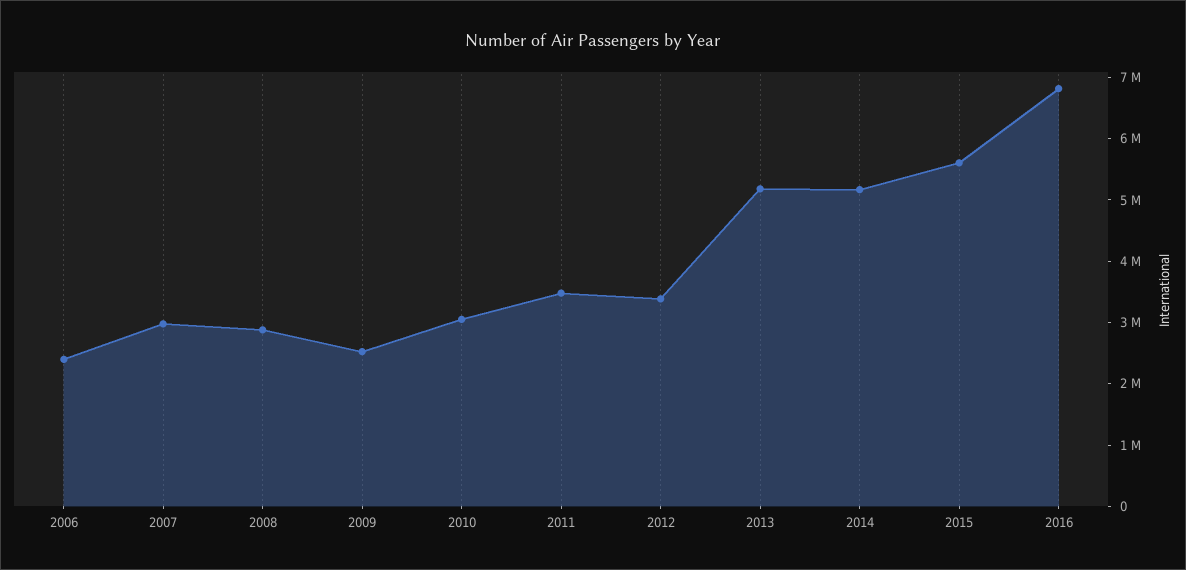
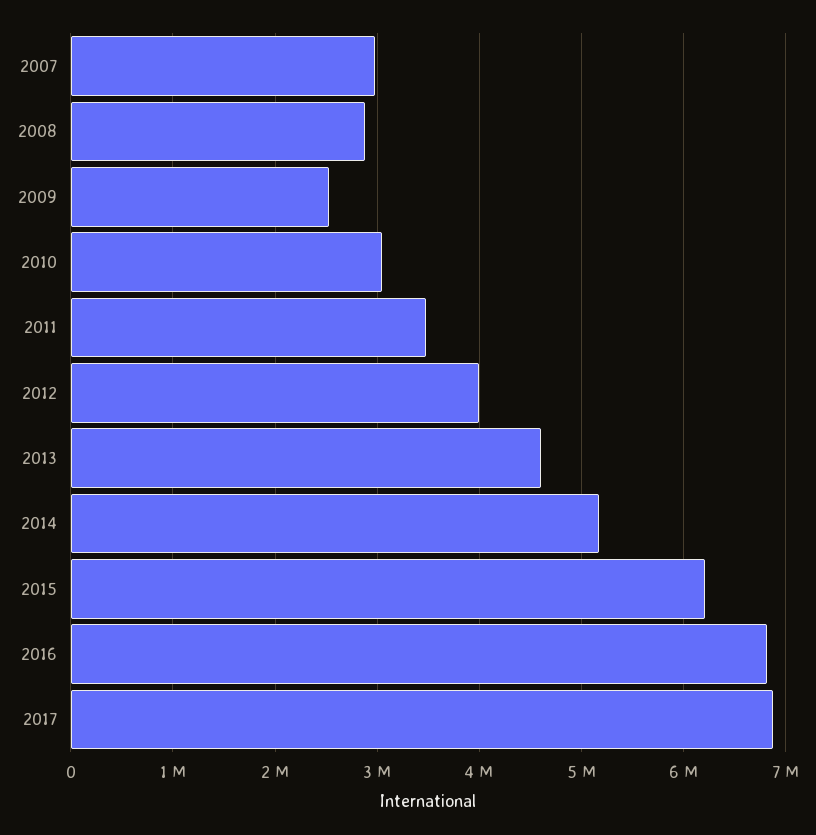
2006: 2400000 -> none
2012: 3400000 -> 4000000
2013: 5200000 -> 4600000
2015: 5600000 -> 6200000
2017: none -> 6900000

